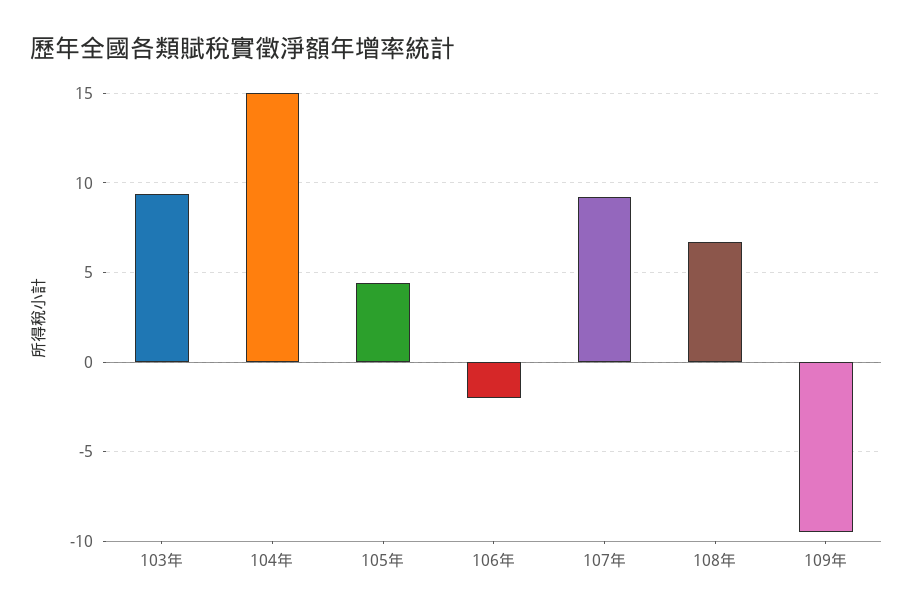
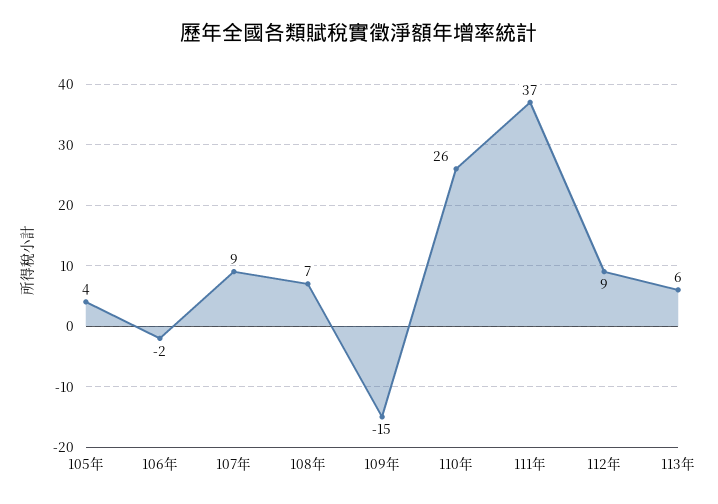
103年: 9.5 -> none
104年: 15 -> none
109年: -9.5 -> -15
110年: none -> 26
111年: none -> 37
112年: none -> 9
113年: none -> 6

